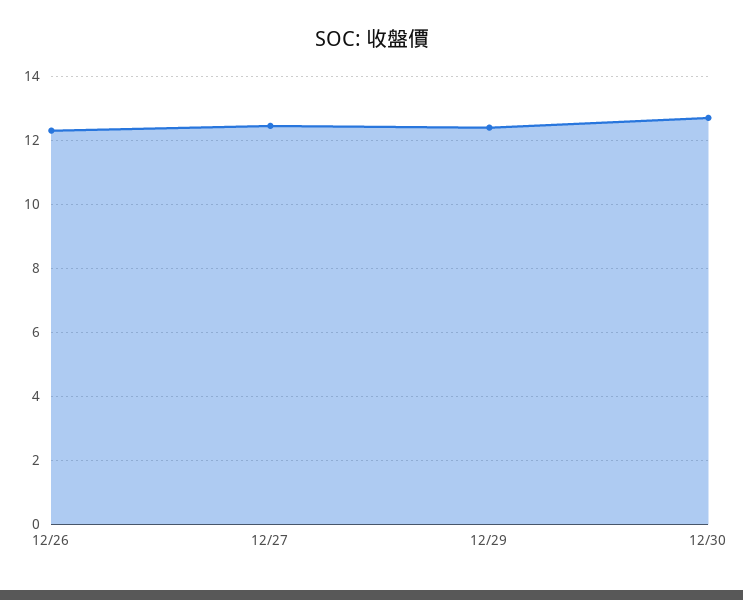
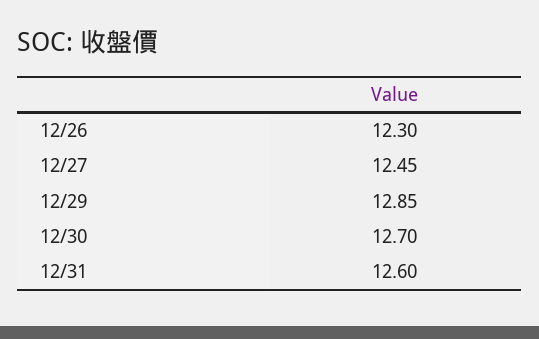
12/29: 12.4 -> 12.85
12/31: none -> 12.6

